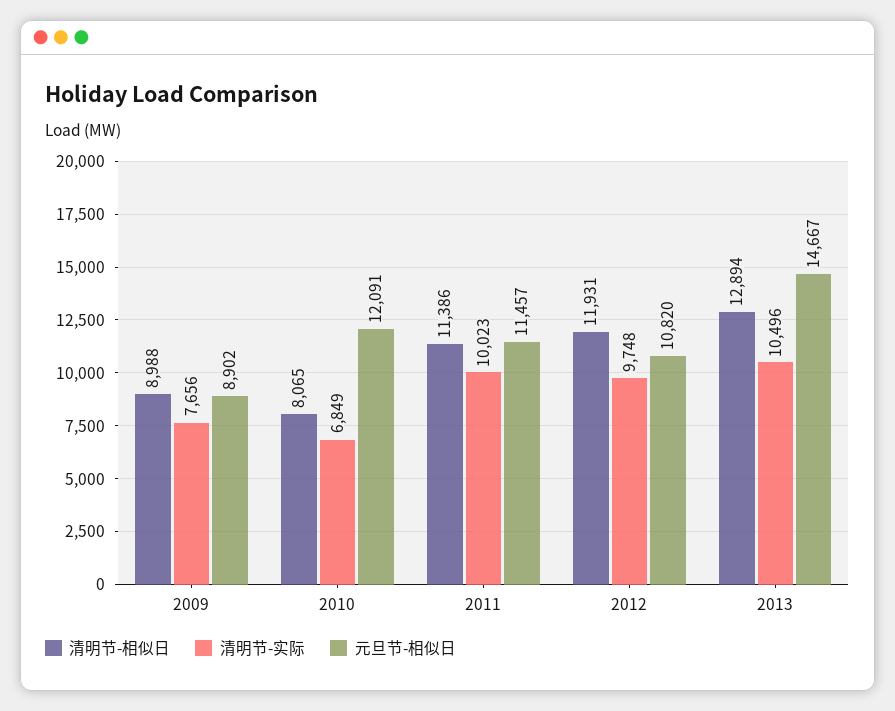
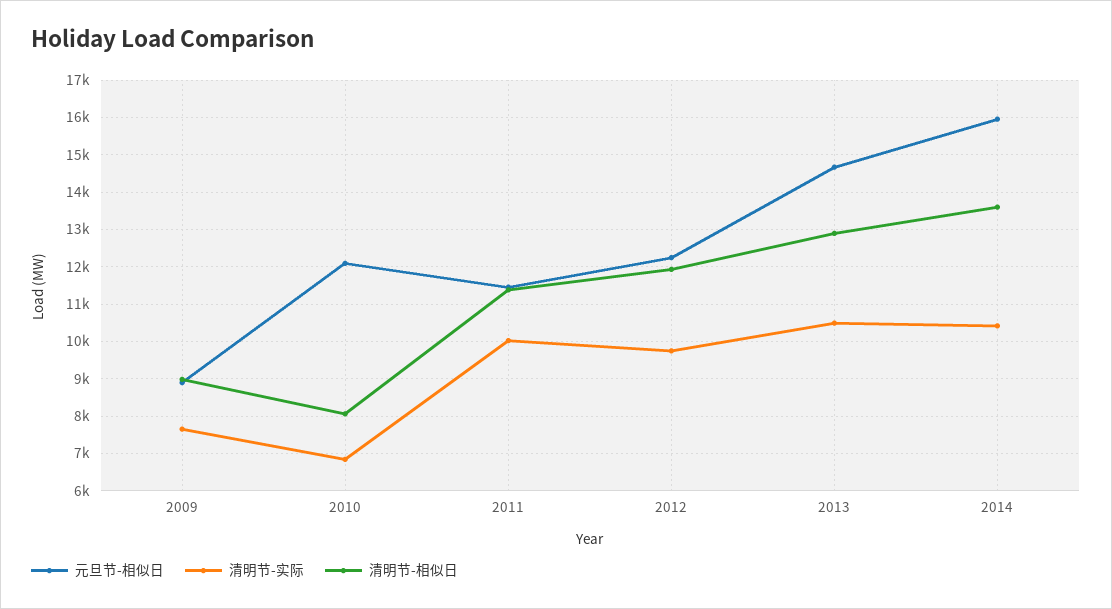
元旦节-相似日, 2012: 10820 -> 12200
元旦节-相似日, 2014: none -> 16000
清明节-实际, 2014: none -> 10400
清明节-相似日, 2014: none -> 13600

